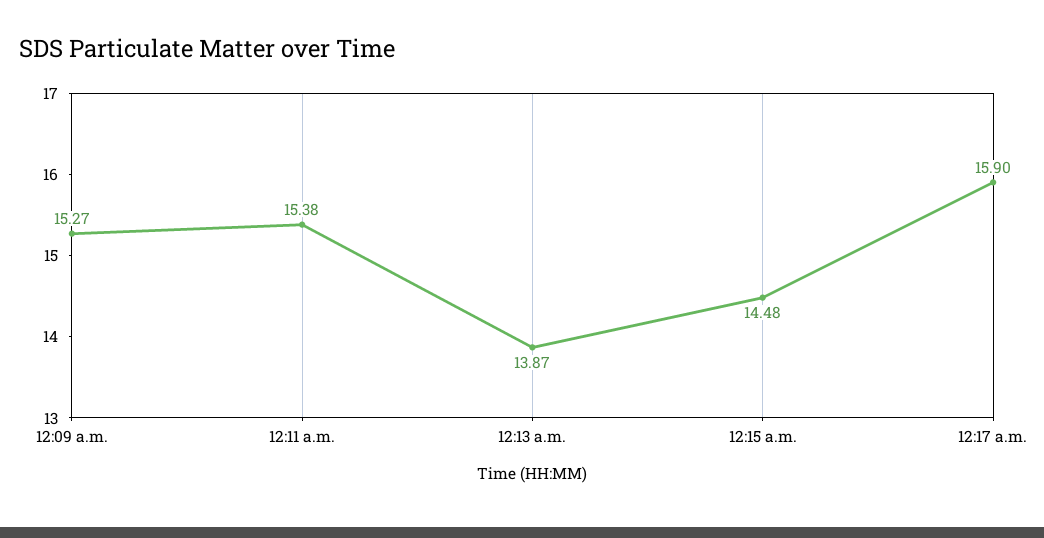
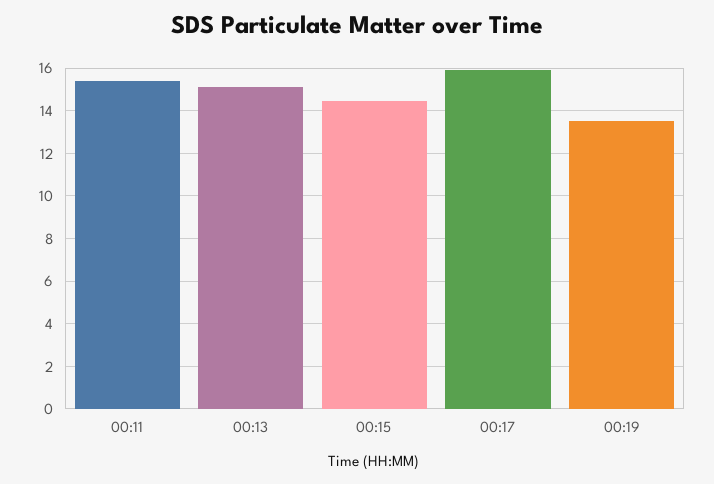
12:09 a.m.: 15.27 -> none
12:13 a.m.: 13.87 -> 15
00:19: none -> 13.5

